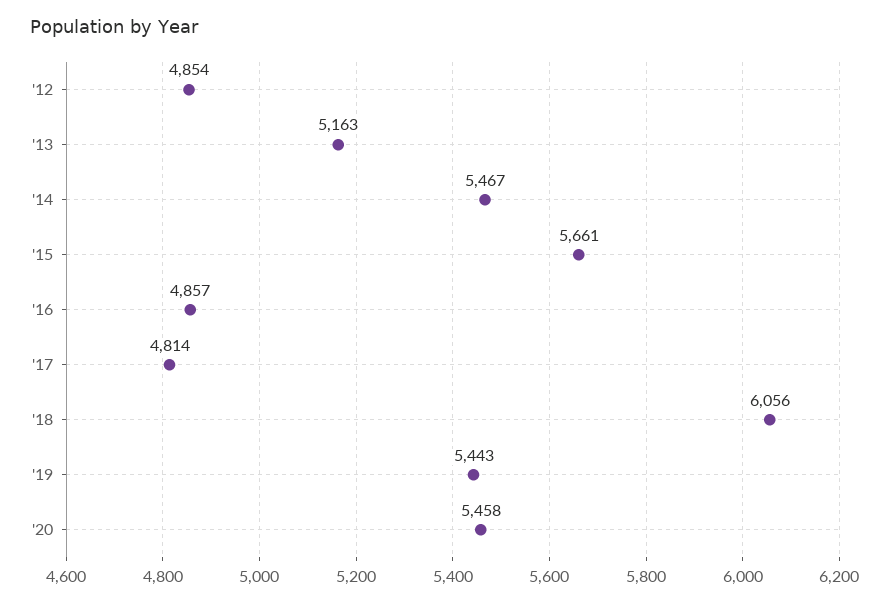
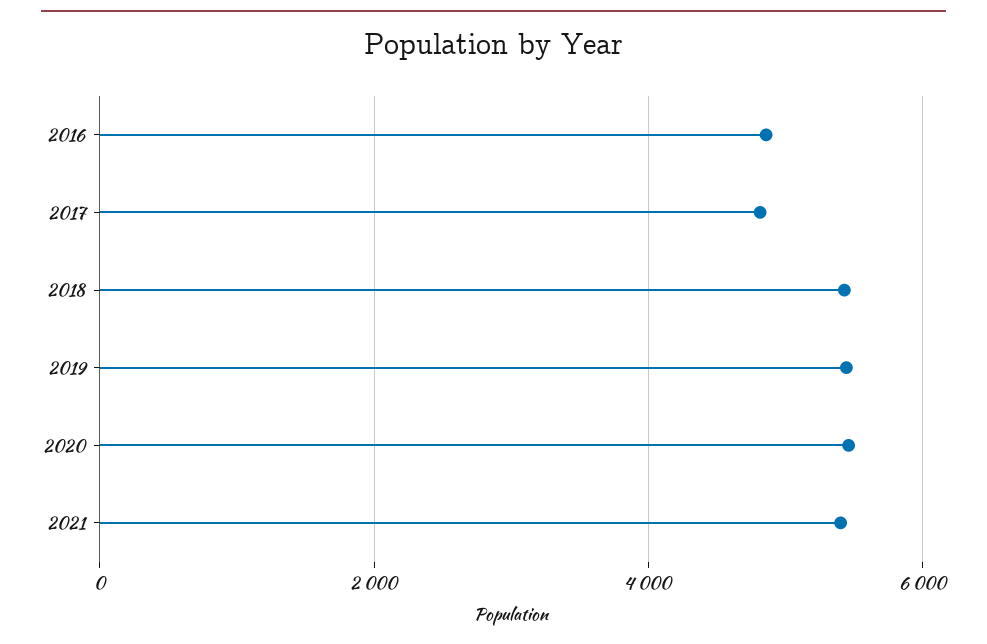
'12: 4854 -> none
'13: 5163 -> none
'14: 5467 -> none
'15: 5661 -> none
'18: 6056 -> 5400
2021: none -> 5400

